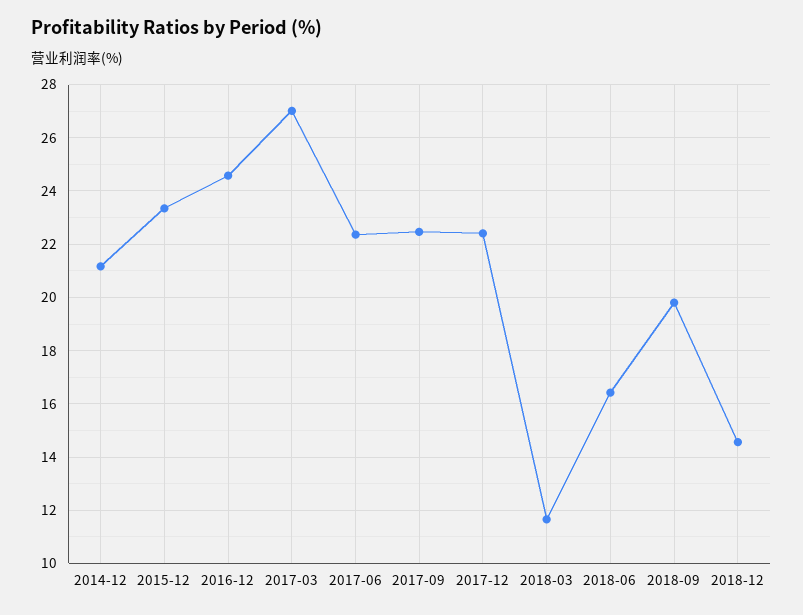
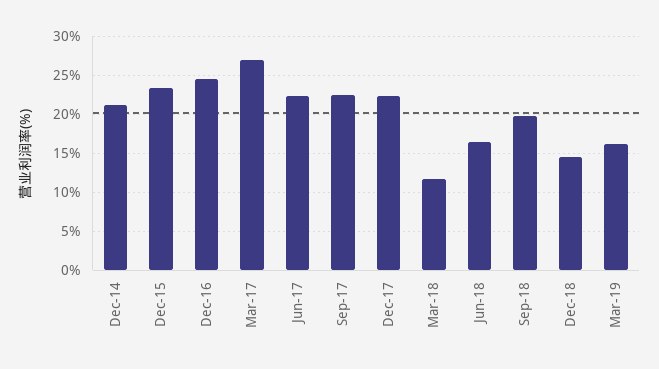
Mar-19: none -> 16

